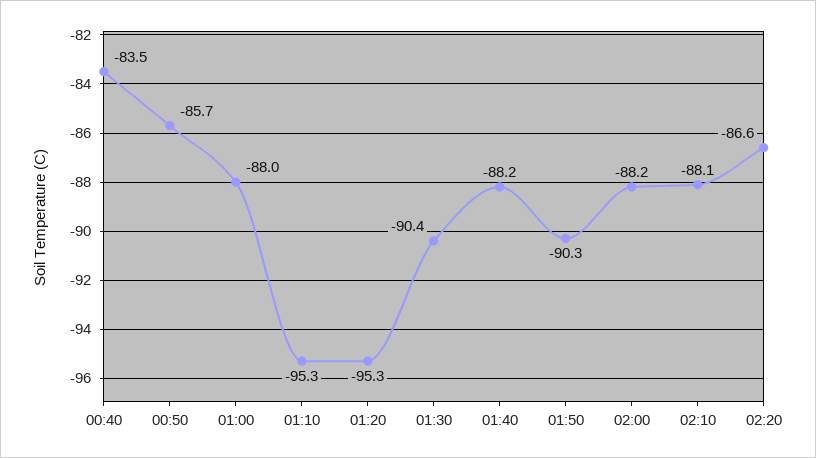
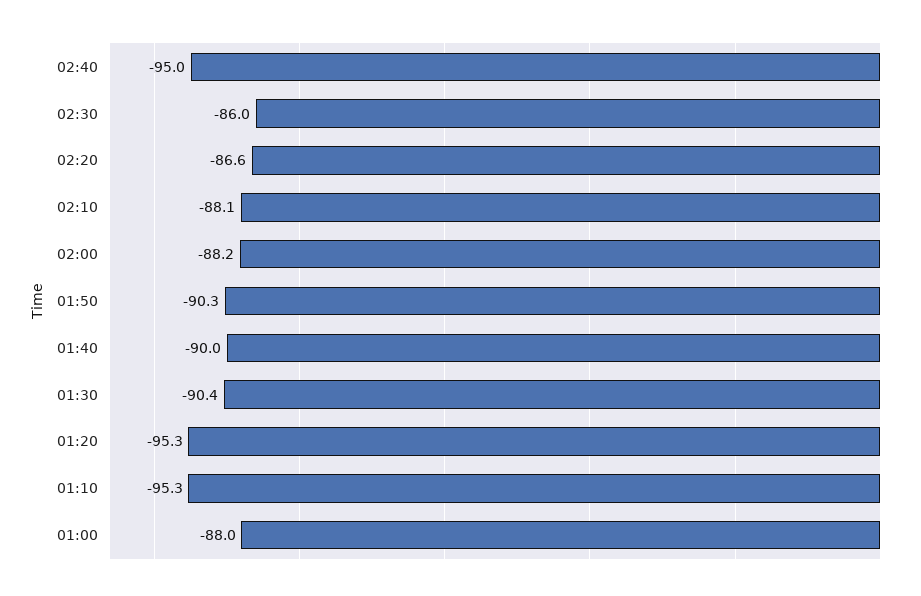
00:40: -83.5 -> none
00:50: -85.7 -> none
01:40: -88.2 -> -90
02:40: none -> -95
02:30: none -> -86

